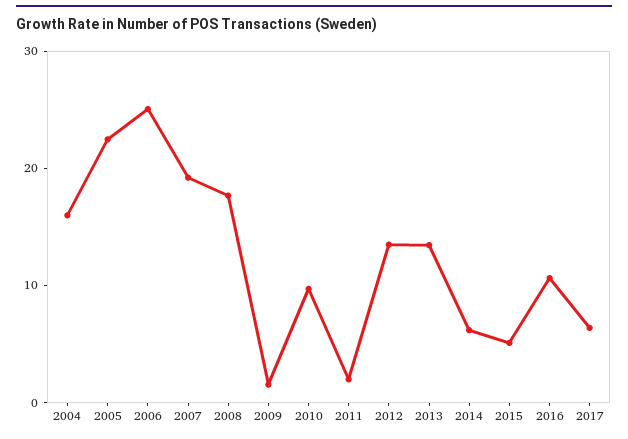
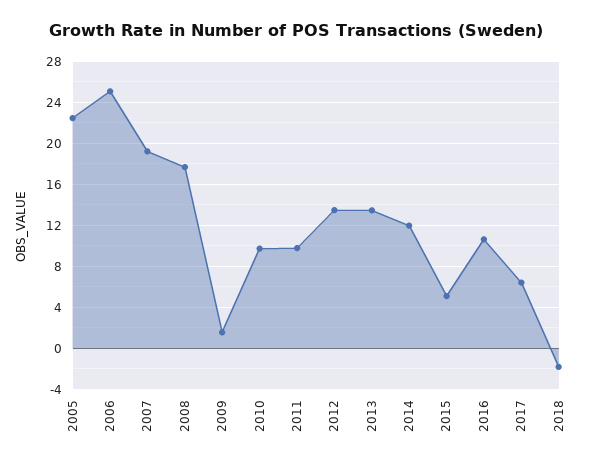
2004: 16 -> none
2011: 2 -> 10
2014: 6 -> 12
2018: none -> -2

